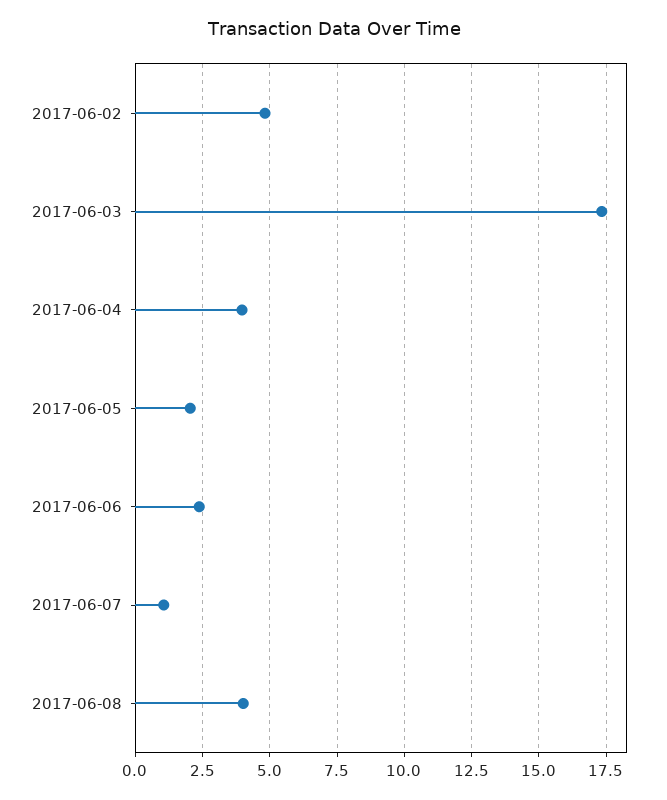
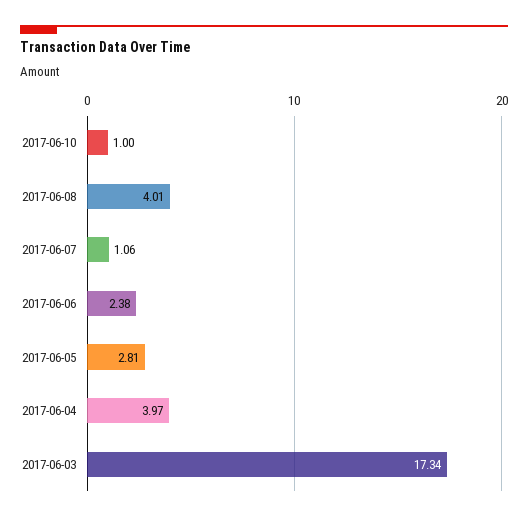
2017-06-02: 4.75 -> none
2017-06-05: 2 -> 2.81
2017-06-10: none -> 1

